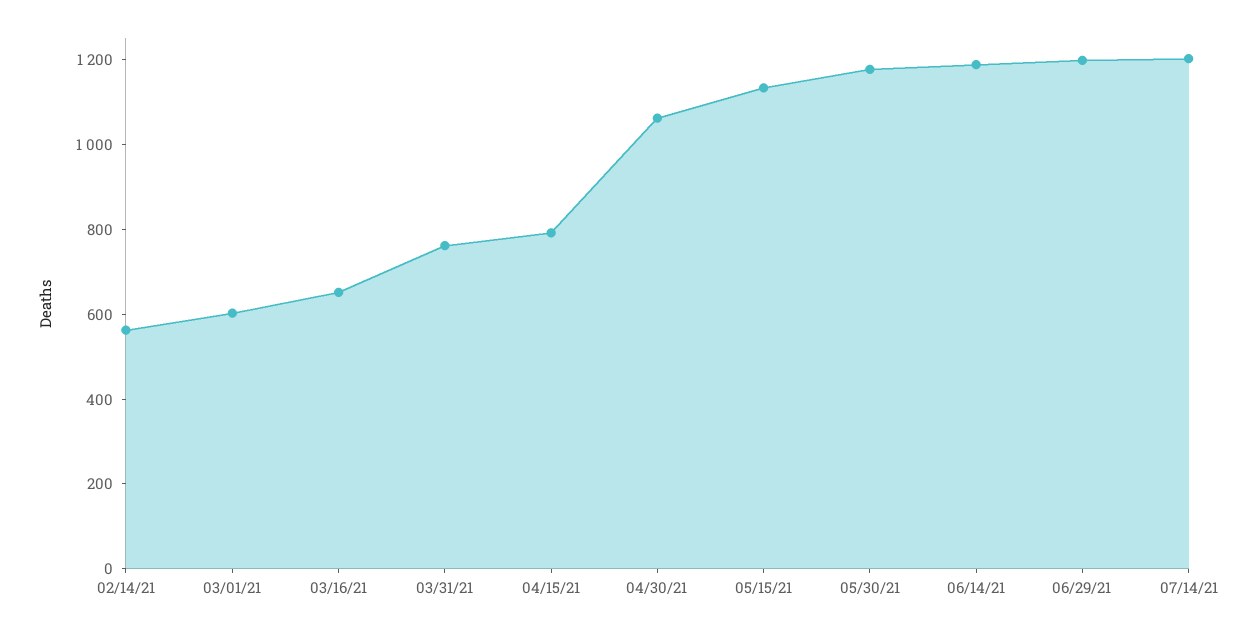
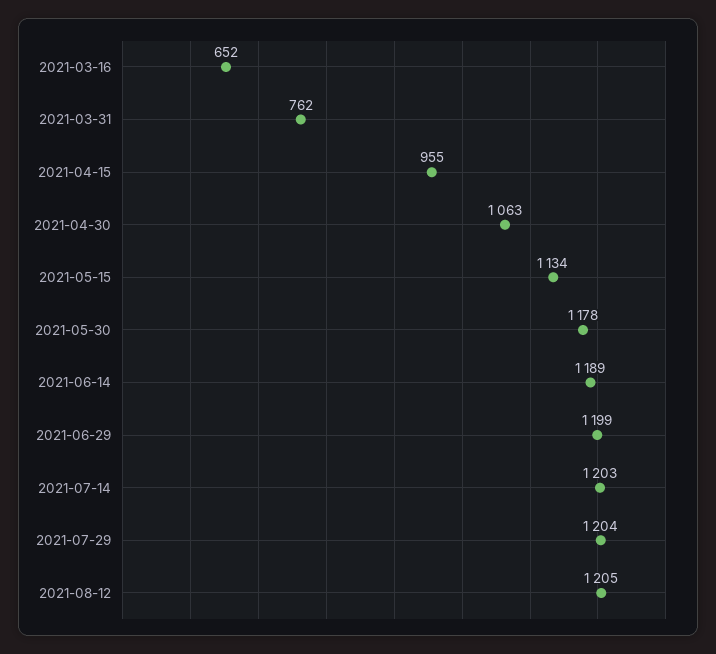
02/14/21: 550 -> none
03/01/21: 600 -> none
04/15/21: 800 -> 955
2021-07-29: none -> 1204
2021-08-12: none -> 1205

